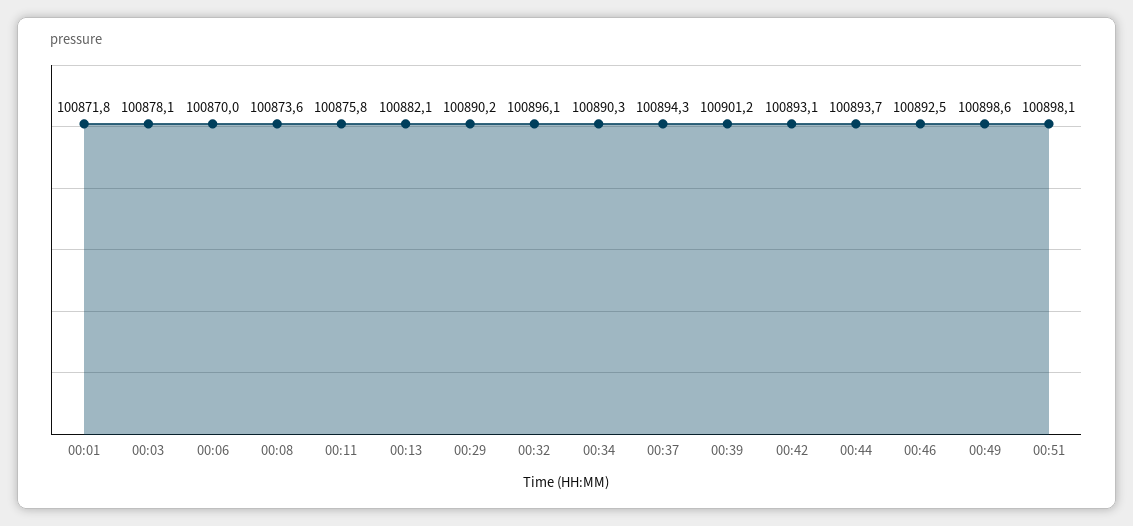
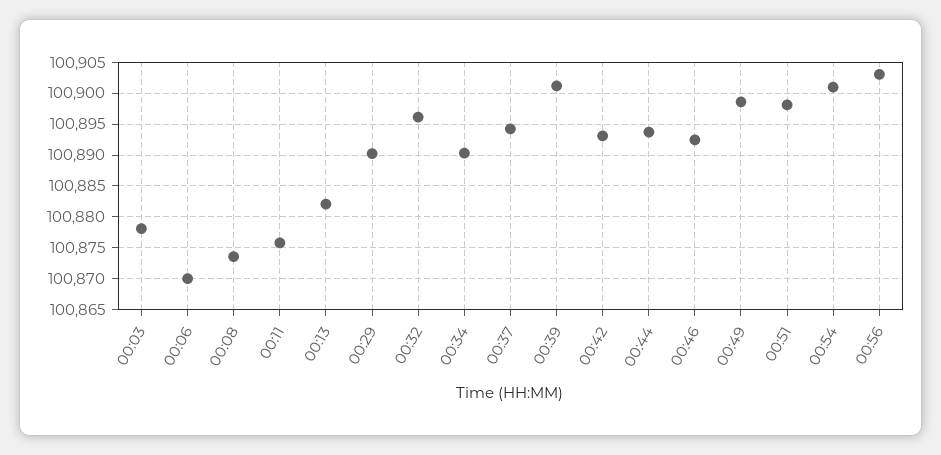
00:01: 100871.8 -> none
00:54: none -> 100901
00:56: none -> 100903

